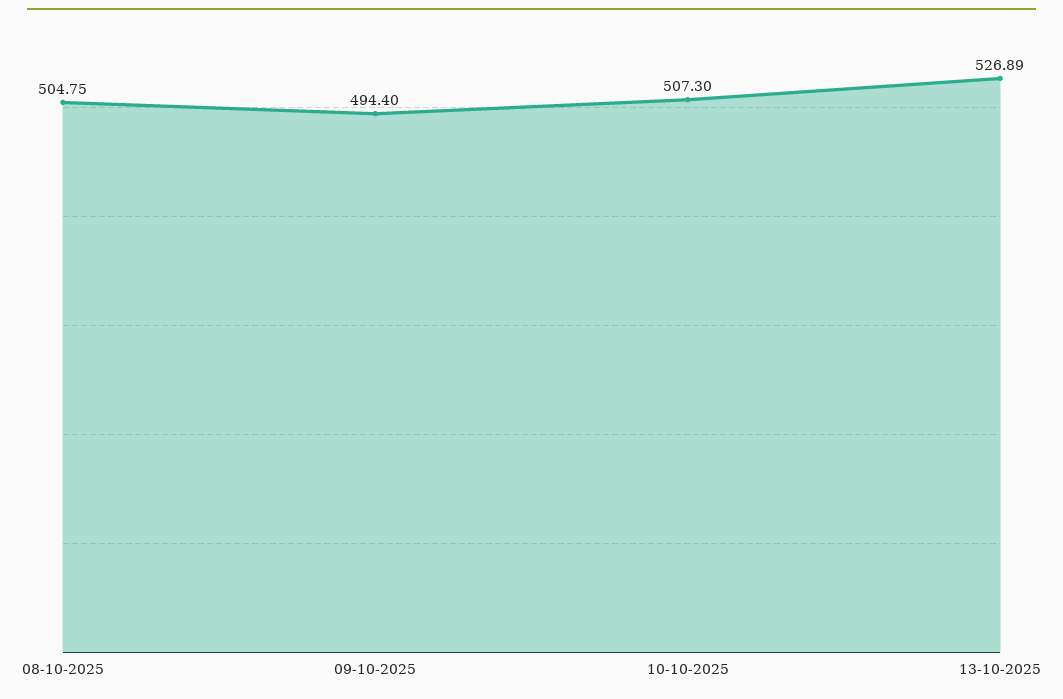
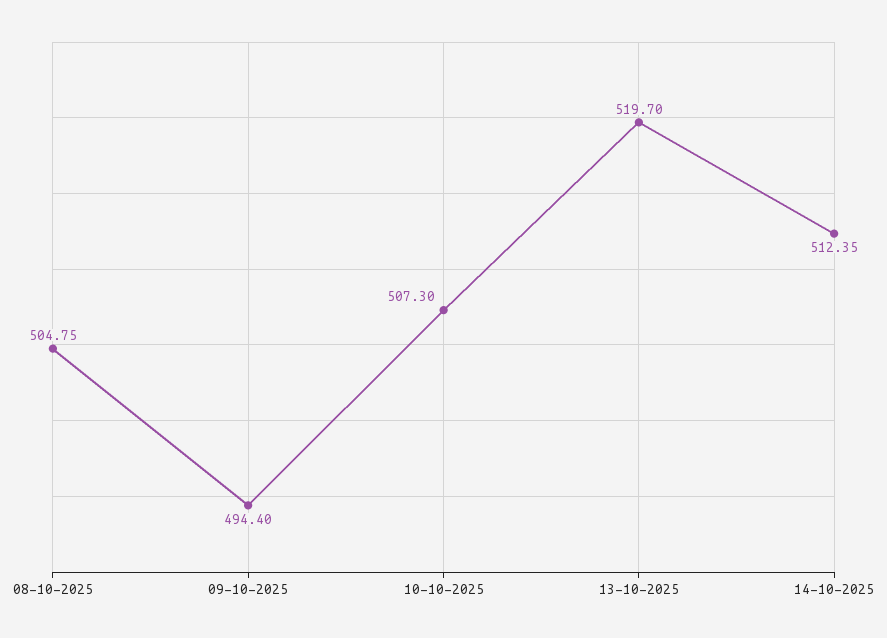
13-10-2025: 526.89 -> 519.7
14-10-2025: none -> 512.35

